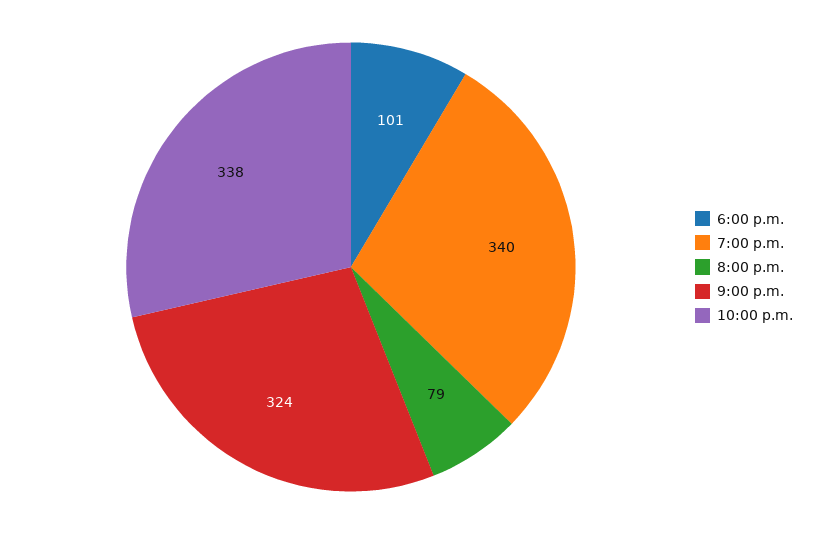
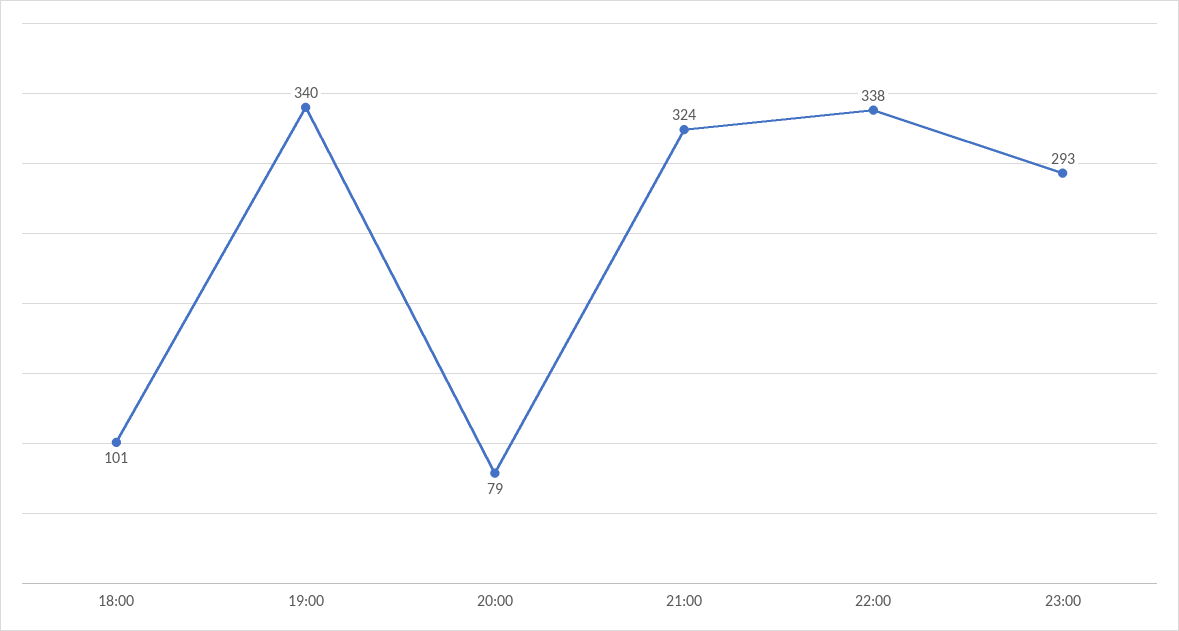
23:00: none -> 293

